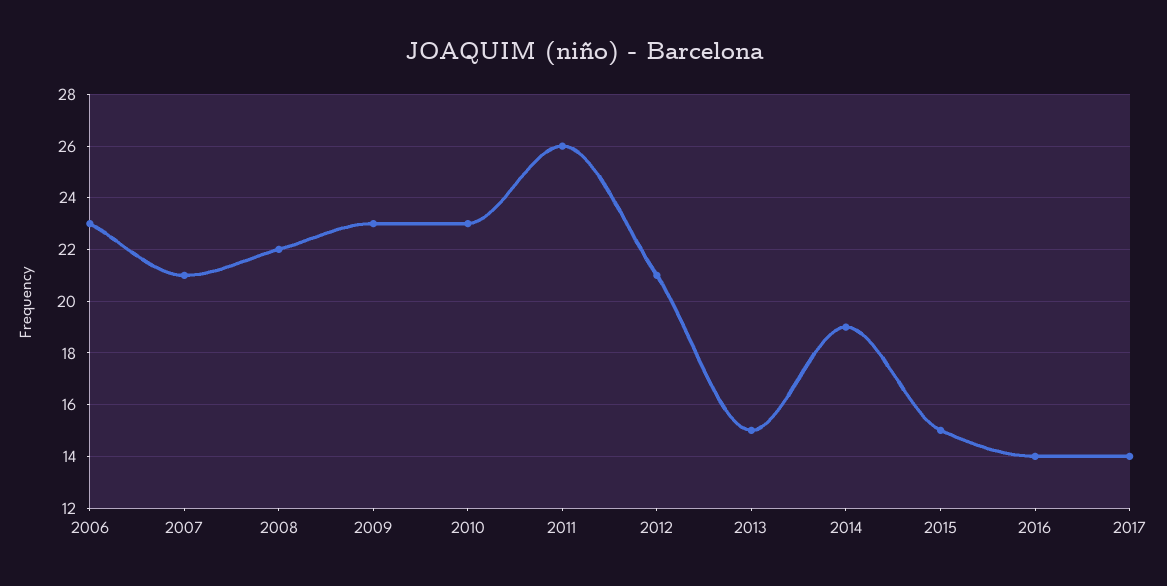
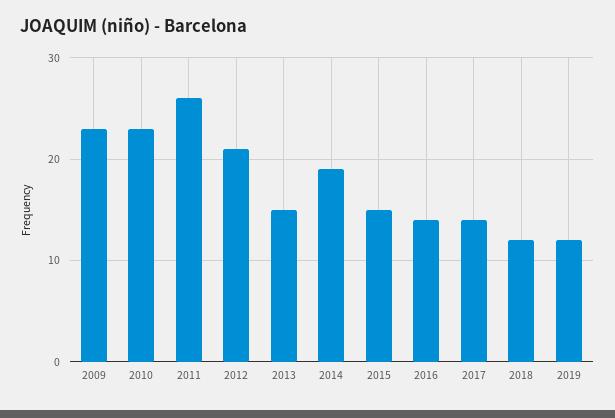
2006: 23 -> none
2007: 21 -> none
2008: 22 -> none
2018: none -> 12
2019: none -> 12

